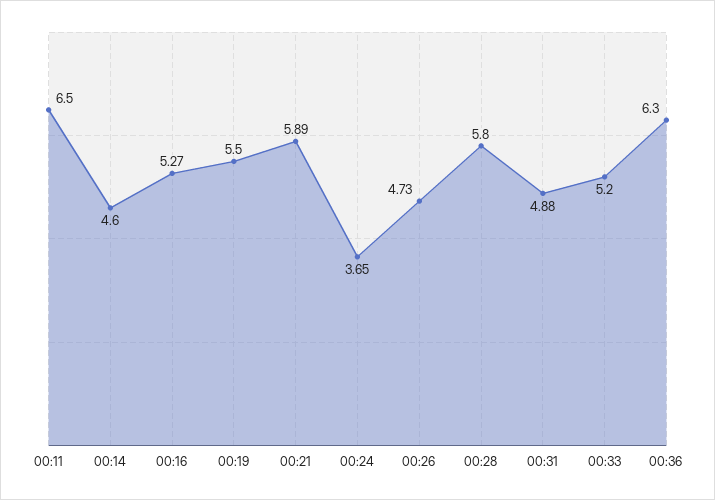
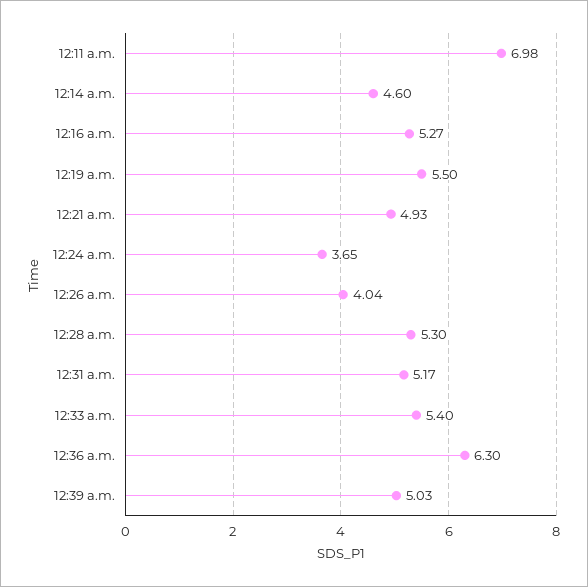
00:11: 6.5 -> 6.98
00:21: 5.89 -> 4.93
00:26: 4.73 -> 4.04
00:28: 5.8 -> 5.3
00:31: 4.88 -> 5.17
00:33: 5.2 -> 5.4
12:39 a.m.: none -> 5.03

